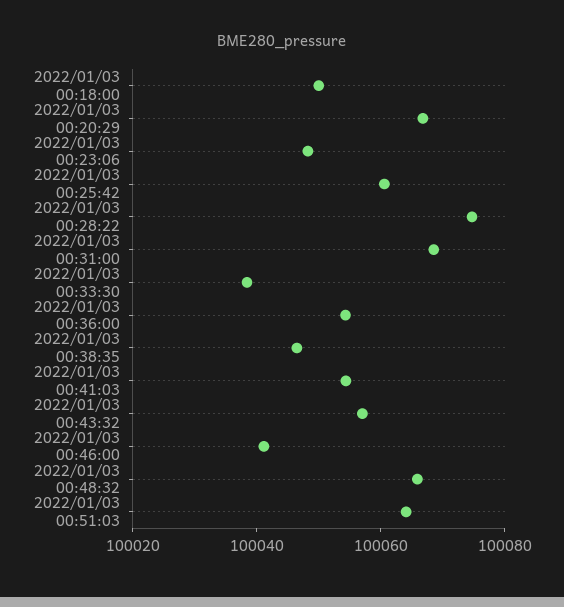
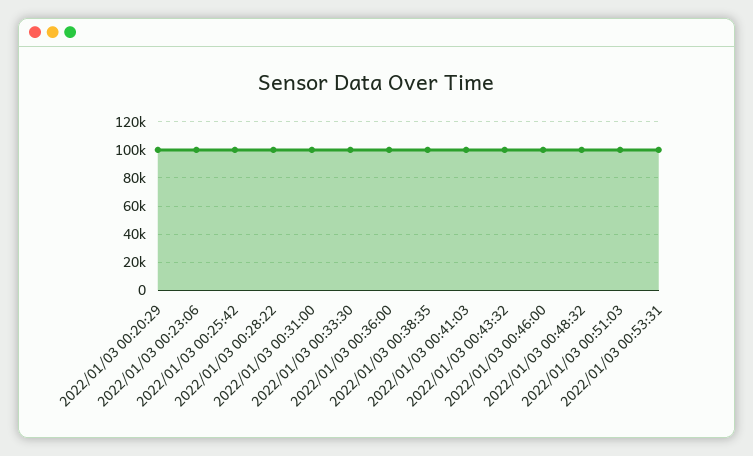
2022/01/03 00:18:00: 100050 -> none
2022/01/03 00:53:31: none -> 100000

